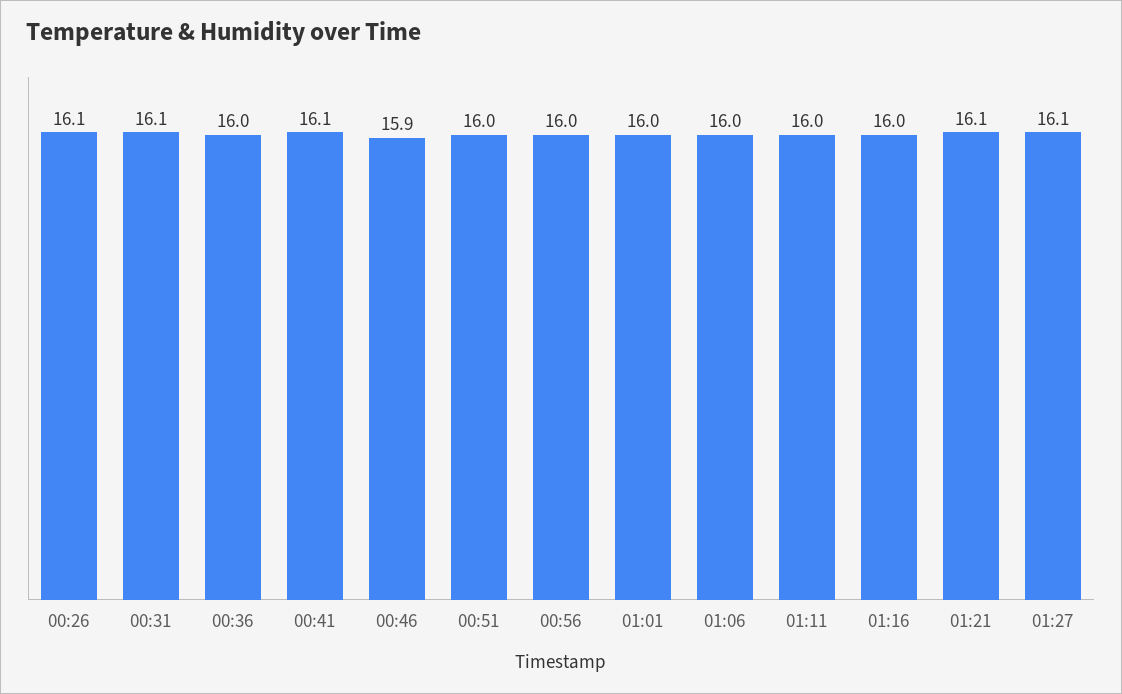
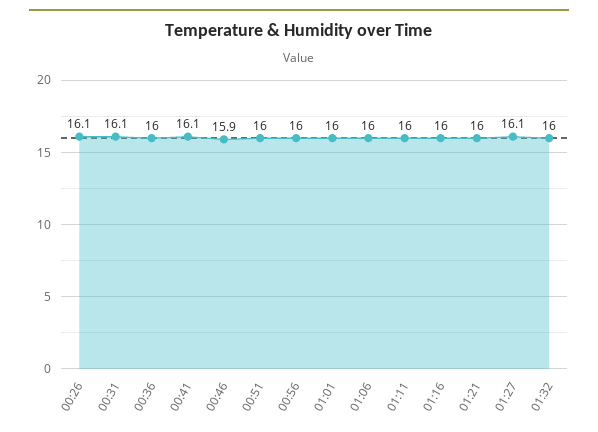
01:21: 16.1 -> 16
01:32: none -> 16

